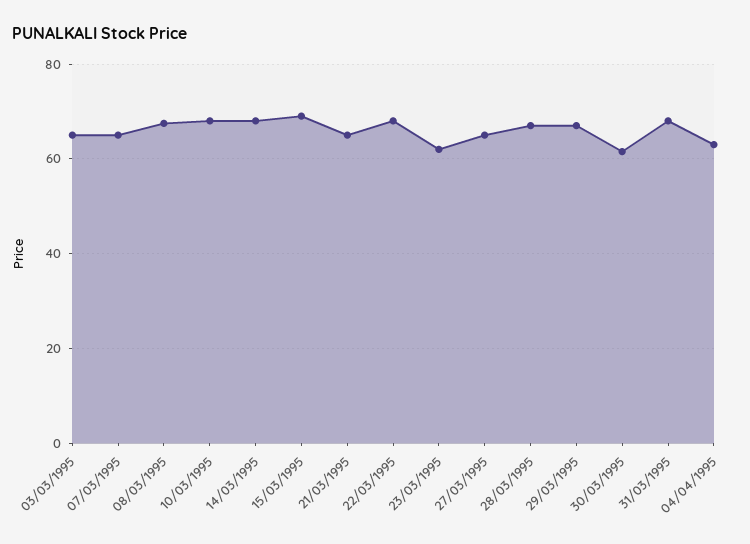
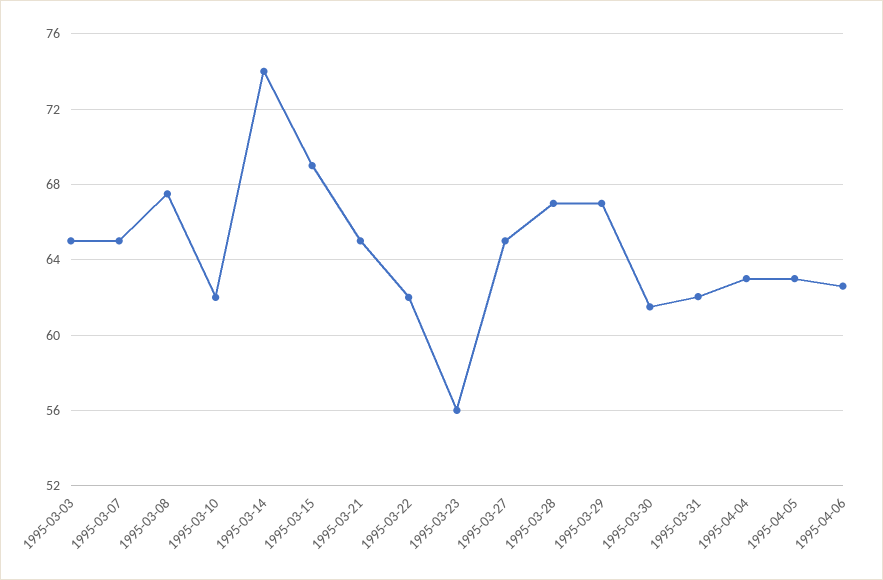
10/03/1995: 68 -> 62
14/03/1995: 68 -> 74
22/03/1995: 68 -> 62
23/03/1995: 62 -> 56
31/03/1995: 68 -> 62
1995-04-05: none -> 63
1995-04-06: none -> 62.5

